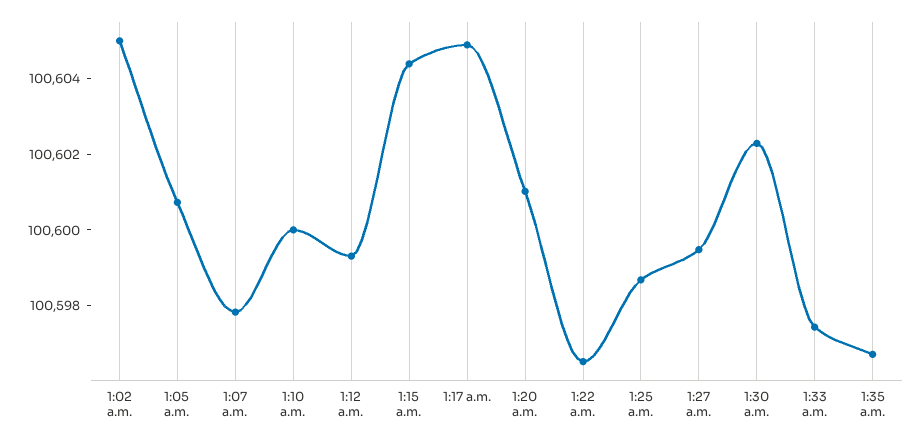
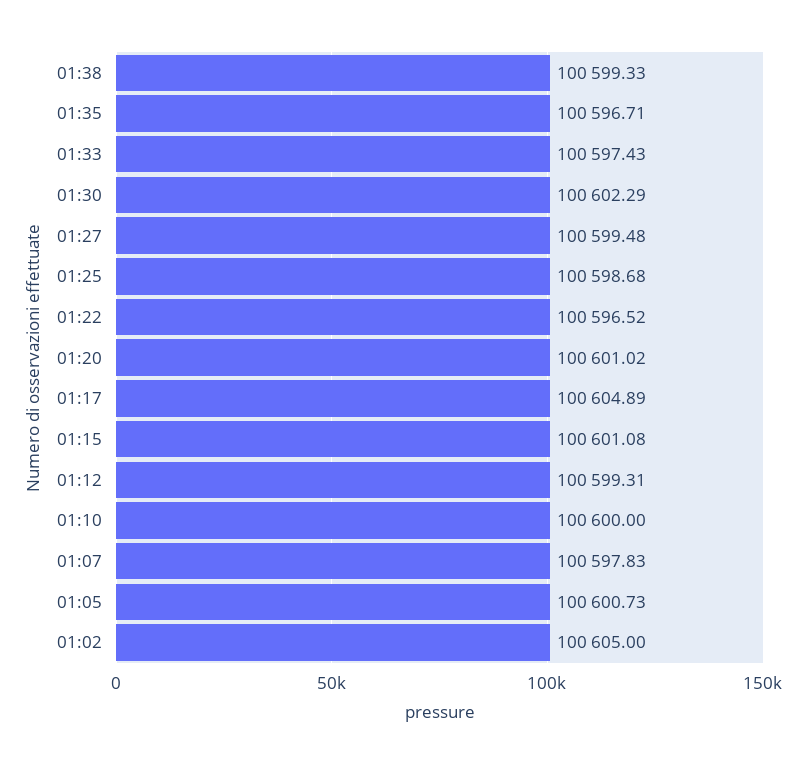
1:15 a.m.: 100604.5 -> 100601.08
01:38: none -> 100599.33

